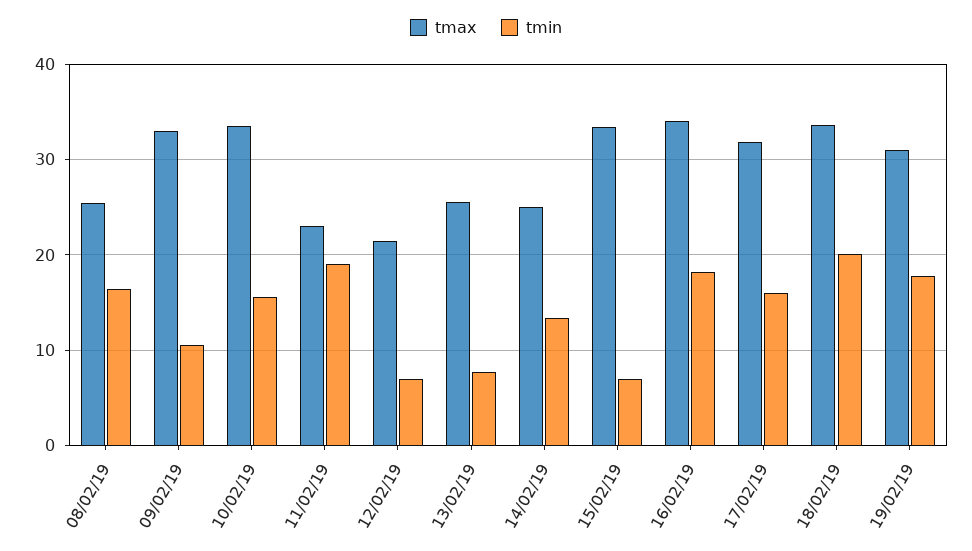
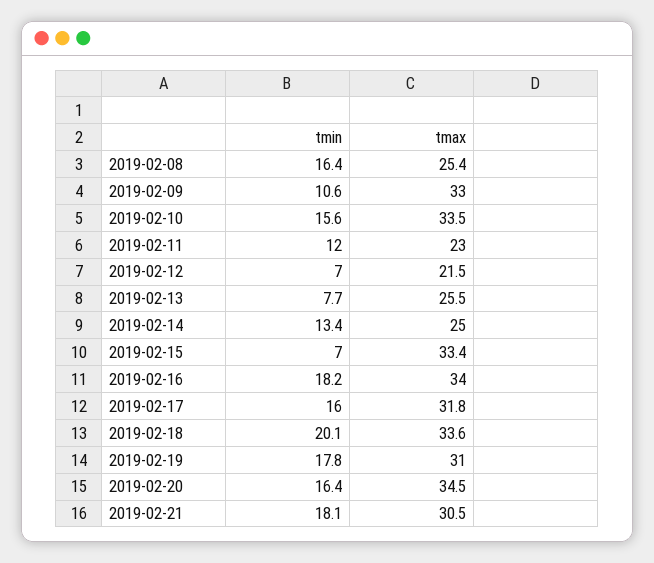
tmin, 11/02/19: 19 -> 12
tmin, 2019-02-20: none -> 16.4
tmax, 2019-02-20: none -> 34.5
tmin, 2019-02-21: none -> 18.1
tmax, 2019-02-21: none -> 30.5

